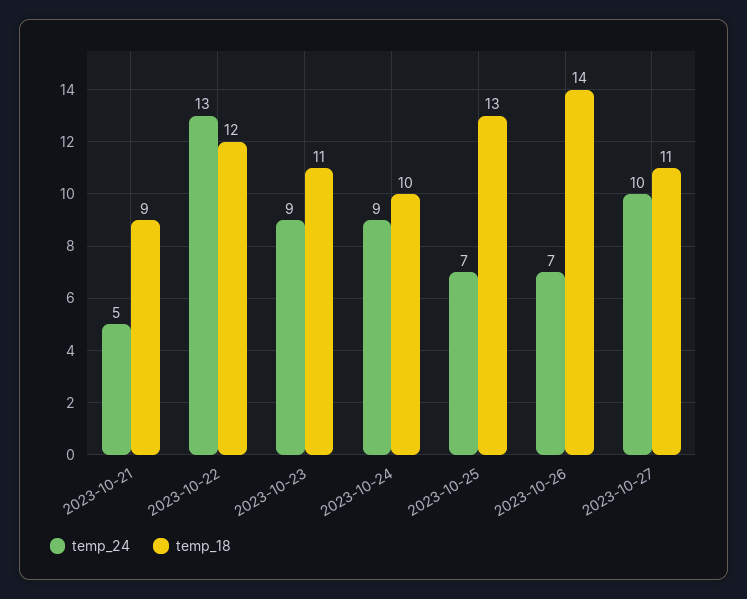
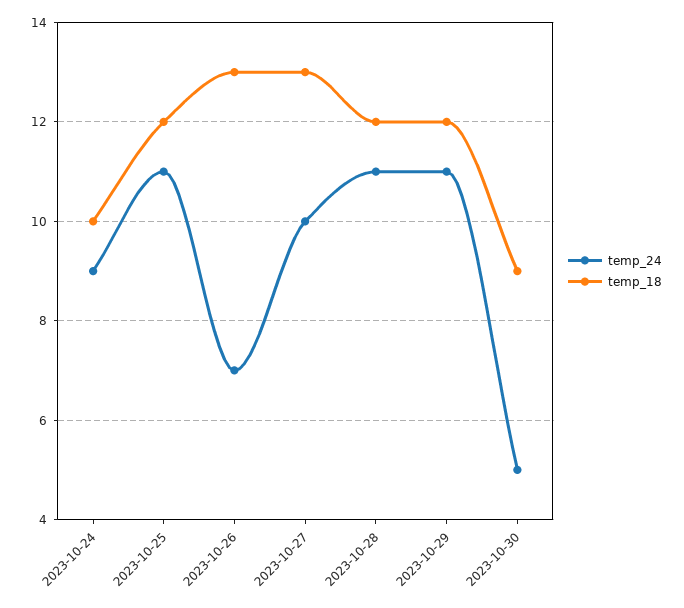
temp_24, 2023-10-21: 5 -> none
temp_18, 2023-10-21: 9 -> none
temp_24, 2023-10-22: 13 -> none
temp_18, 2023-10-22: 12 -> none
temp_24, 2023-10-23: 9 -> none
temp_18, 2023-10-23: 11 -> none
temp_24, 2023-10-25: 7 -> 11
temp_18, 2023-10-25: 13 -> 12
temp_18, 2023-10-26: 14 -> 13
temp_18, 2023-10-27: 11 -> 13
temp_24, 2023-10-28: none -> 11
temp_18, 2023-10-28: none -> 12
temp_24, 2023-10-29: none -> 11
temp_18, 2023-10-29: none -> 12
temp_24, 2023-10-30: none -> 5
temp_18, 2023-10-30: none -> 9

